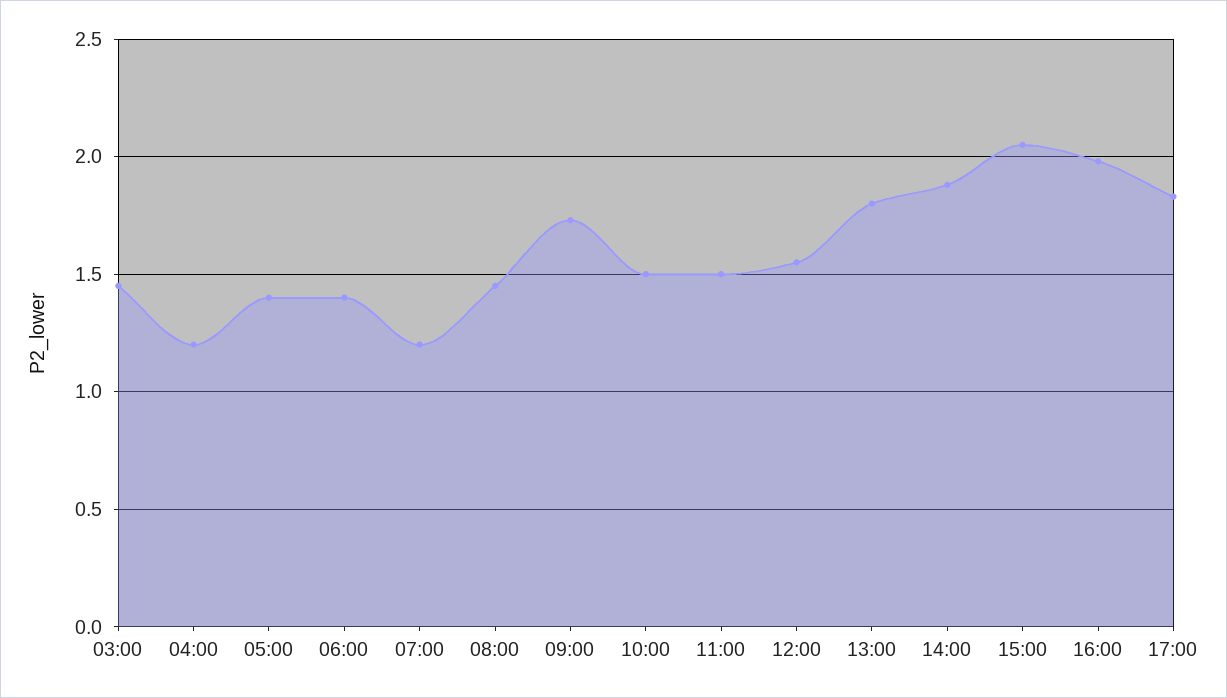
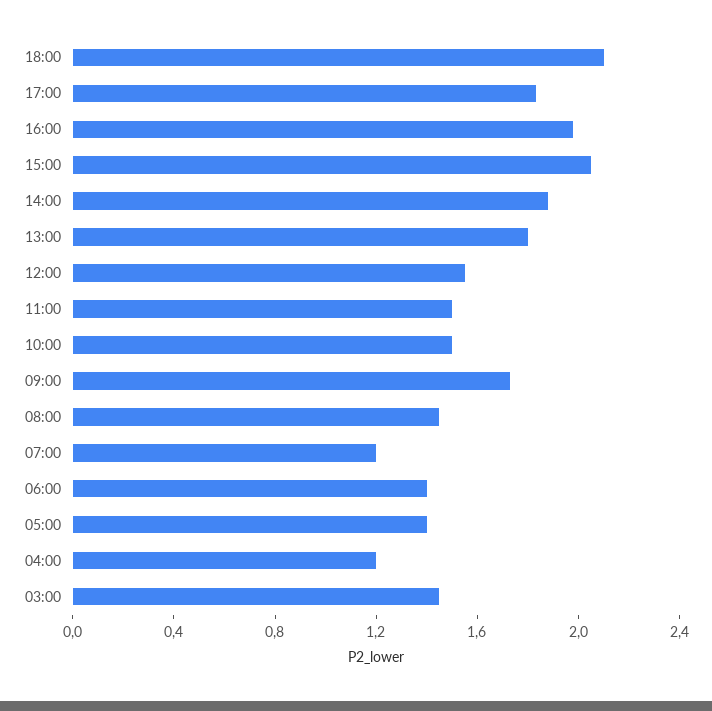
18:00: none -> 2.1

